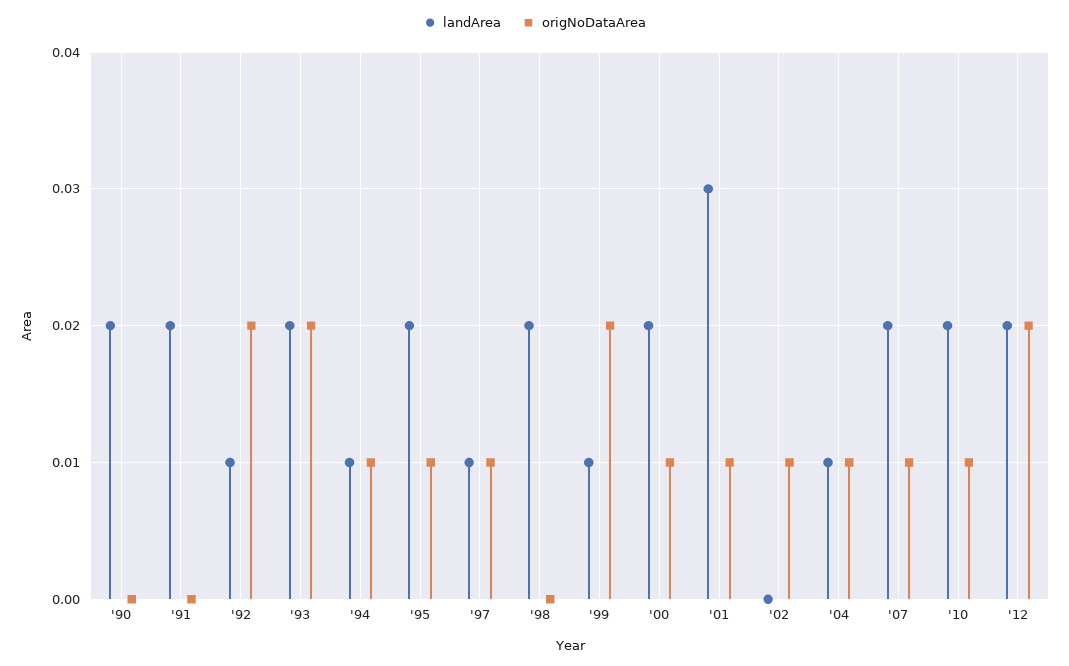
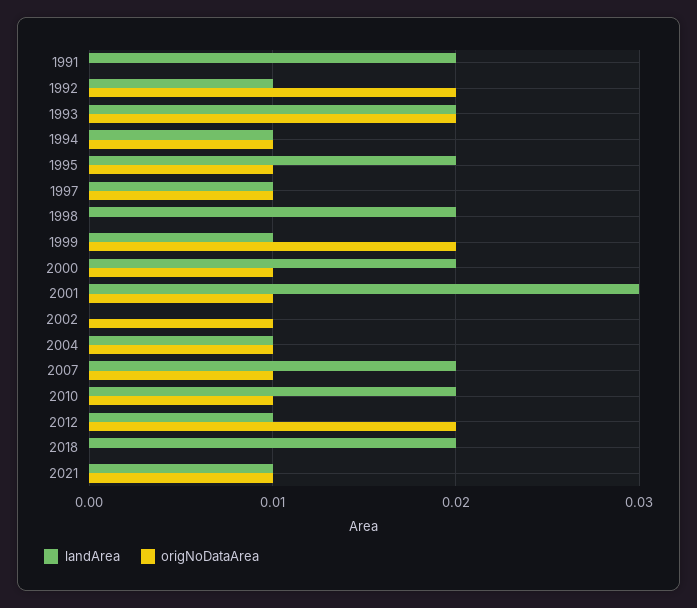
landArea, '90: 0.02 -> none
origNoDataArea, '90: 0 -> none
landArea, '12: 0.02 -> 0.01
landArea, 2018: none -> 0.02
origNoDataArea, 2018: none -> 0
landArea, 2021: none -> 0.01
origNoDataArea, 2021: none -> 0.01

